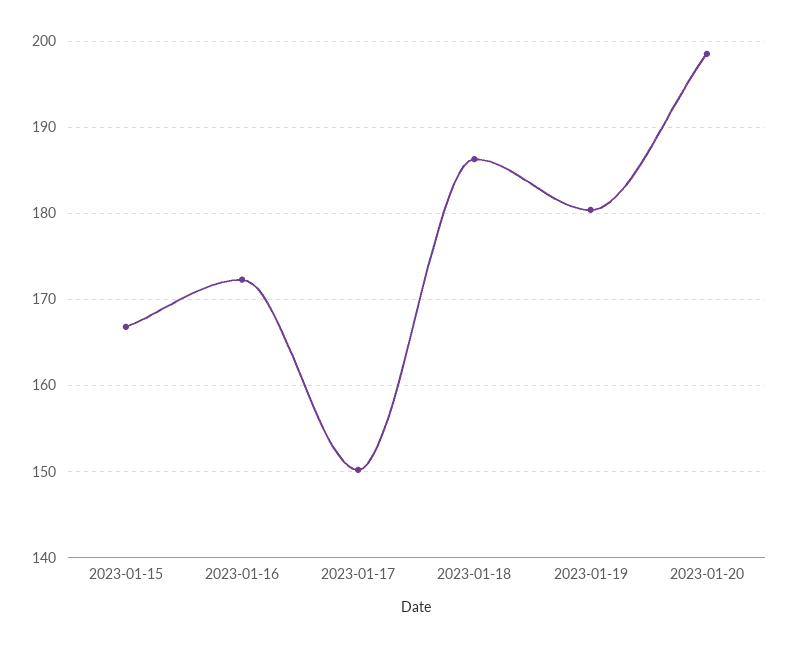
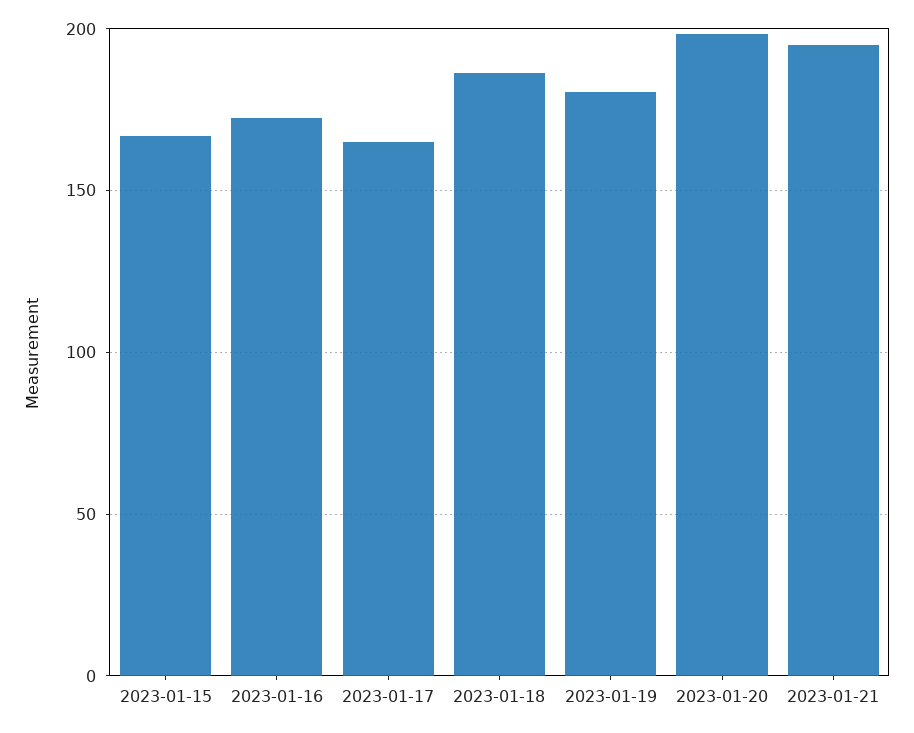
2023-01-17: 150 -> 165
2023-01-21: none -> 195

